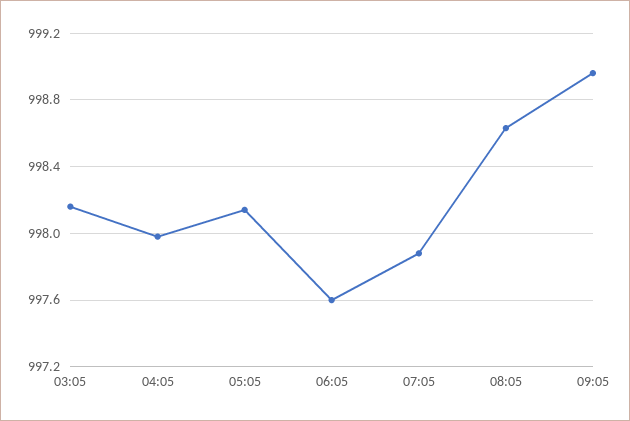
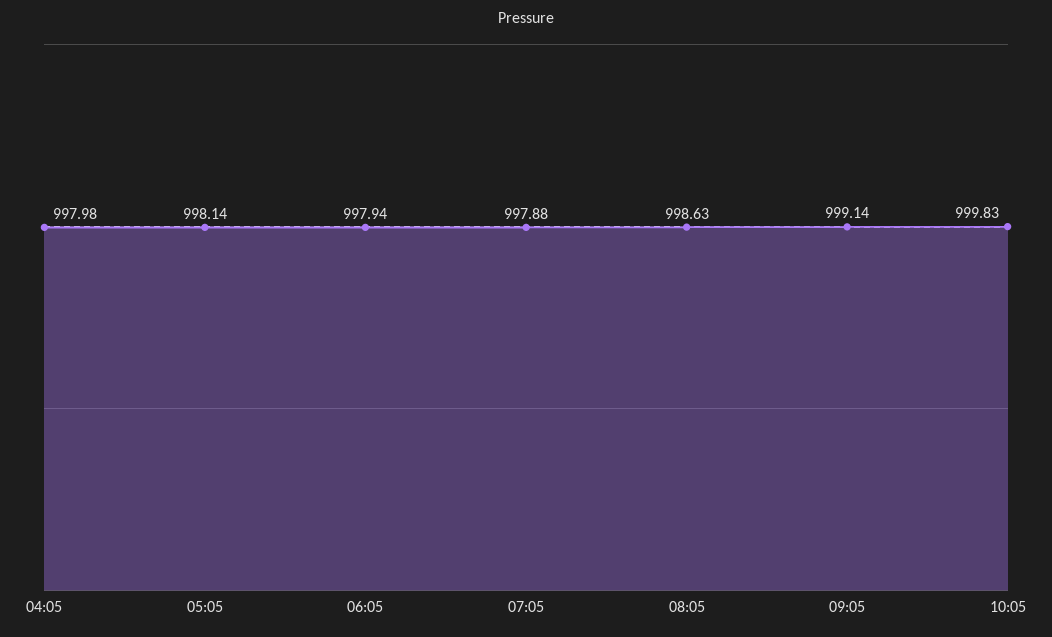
03:05: 998.15 -> none
06:05: 997.6 -> 997.94
09:05: 998.95 -> 999.14
10:05: none -> 999.83

